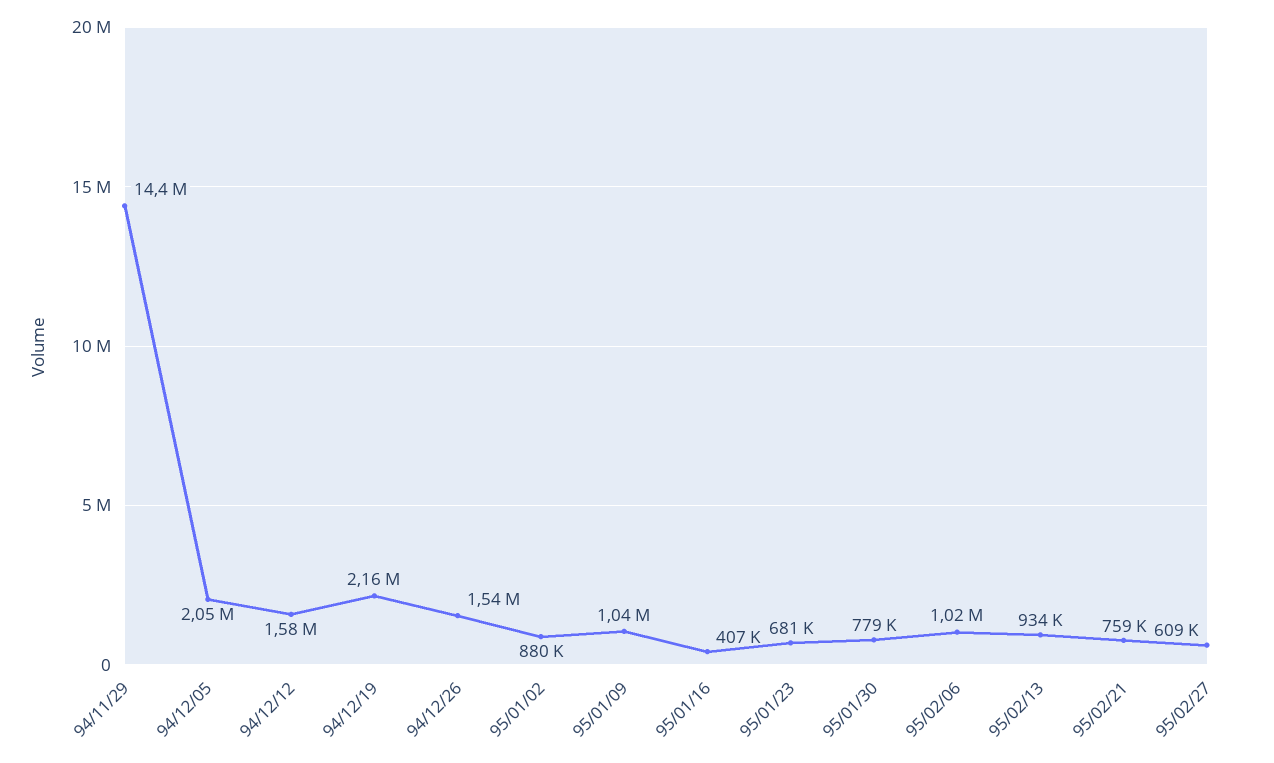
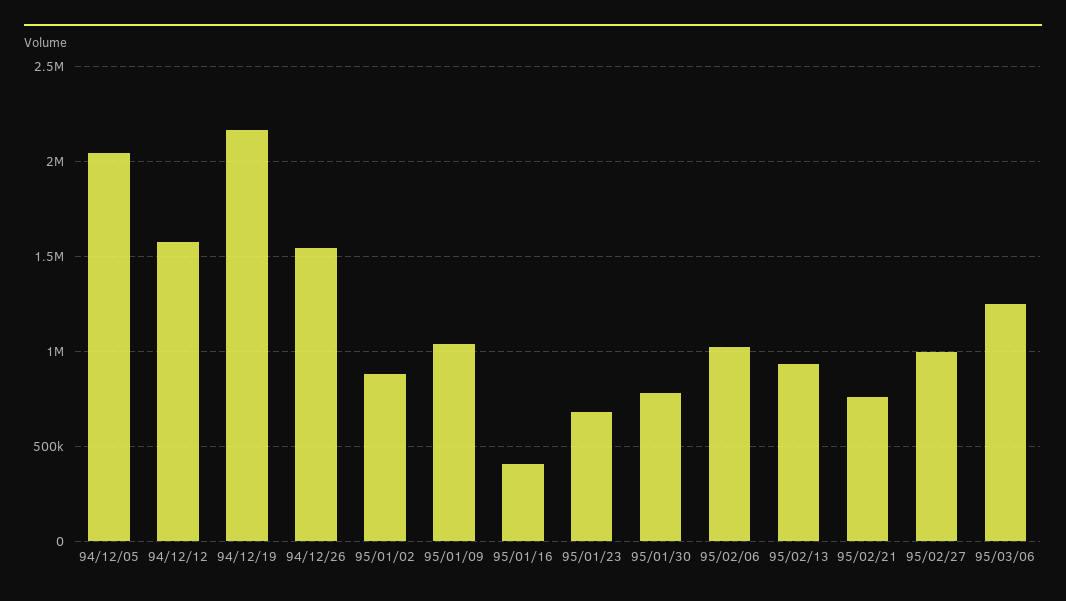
94/11/29: 14400000 -> none
95/02/27: 609000 -> 1000000
95/03/06: none -> 1250000

